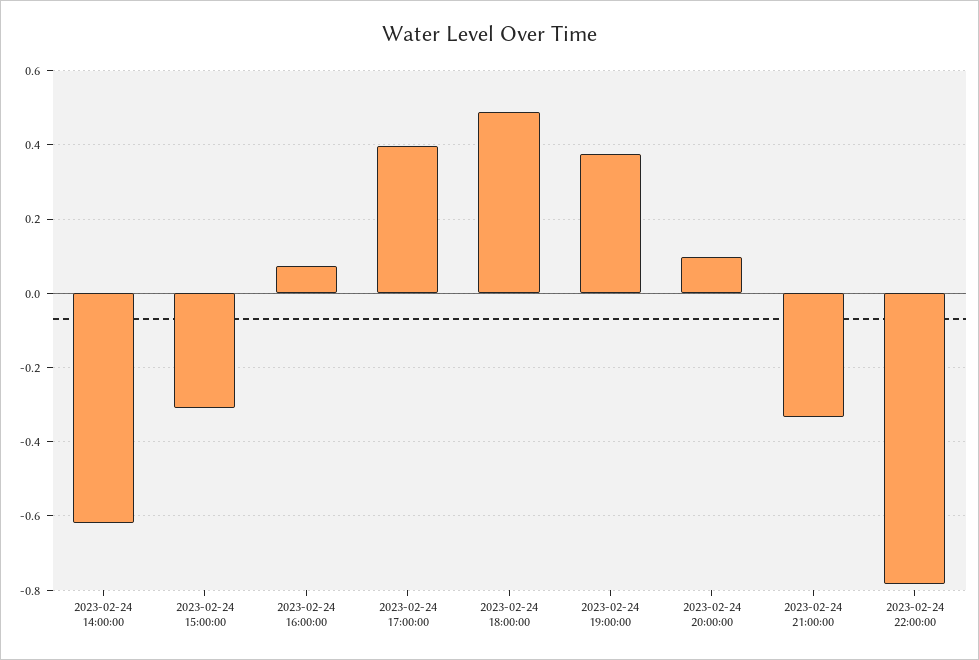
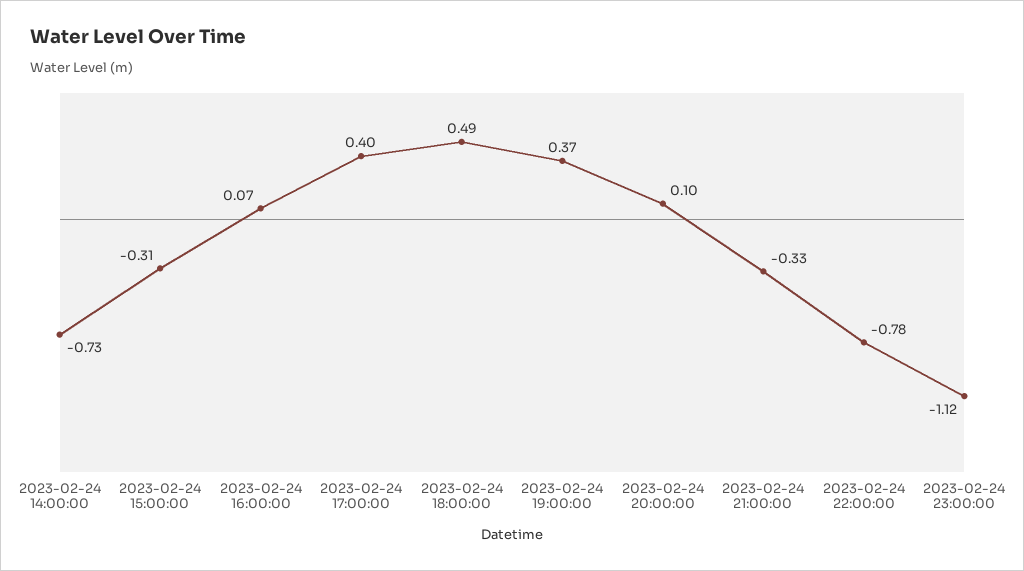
2023-02-24 14:00:00: -0.62 -> -0.73
2023-02-24 23:00:00: none -> -1.12

